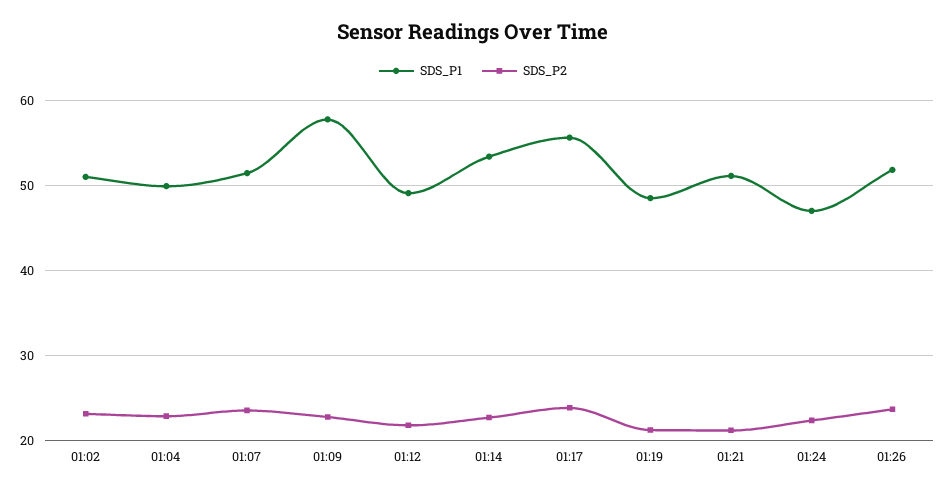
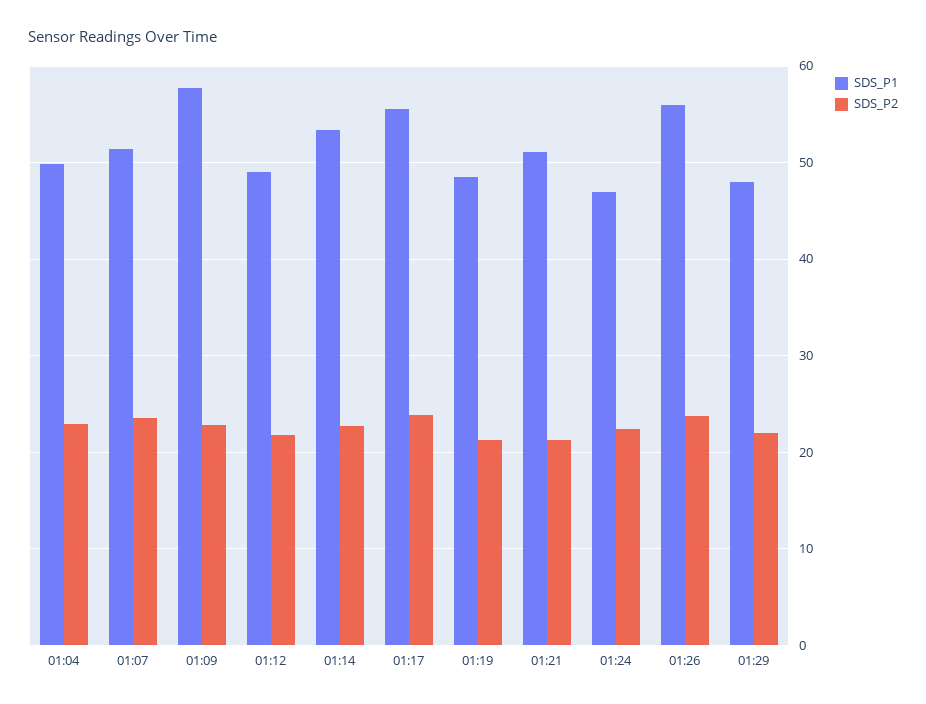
SDS_P1, 01:02: 51 -> none
SDS_P2, 01:02: 23 -> none
SDS_P1, 01:26: 52 -> 56
SDS_P1, 01:29: none -> 48
SDS_P2, 01:29: none -> 22

